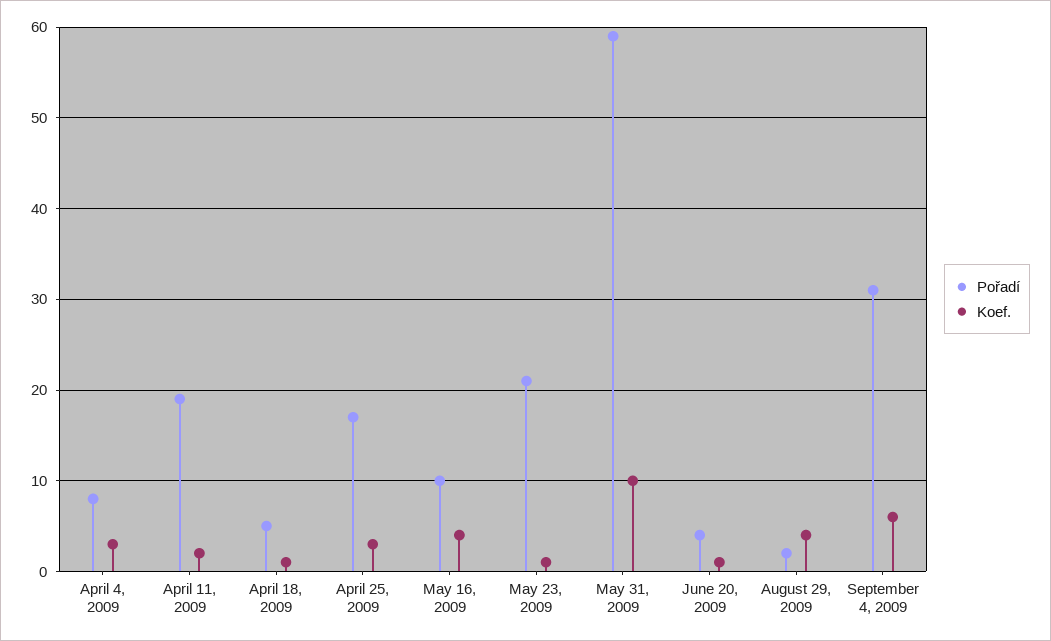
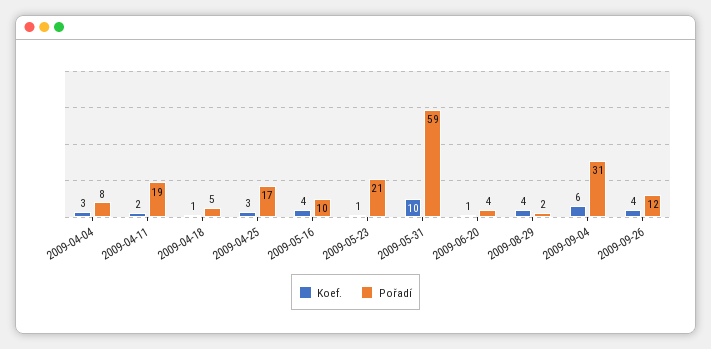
Koef., 2009-09-26: none -> 4
Pořadí, 2009-09-26: none -> 12

